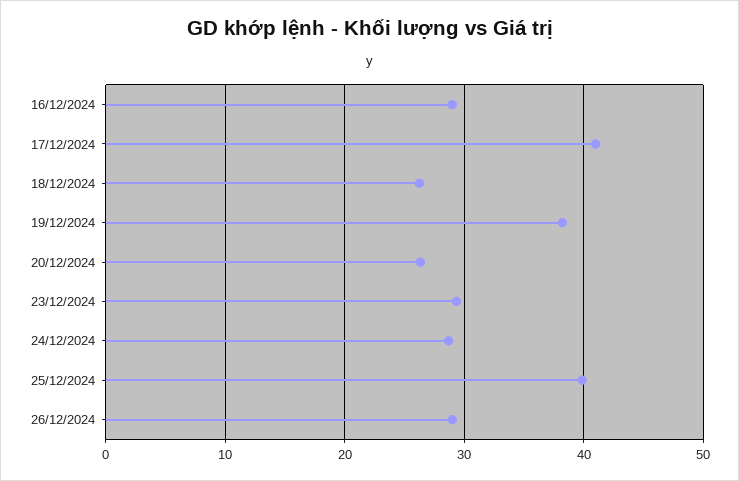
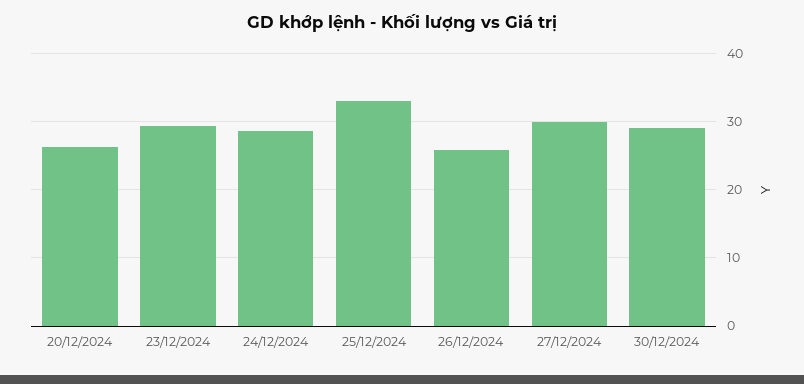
16/12/2024: 29 -> none
17/12/2024: 41 -> none
18/12/2024: 26 -> none
19/12/2024: 38 -> none
25/12/2024: 40 -> 33
26/12/2024: 29 -> 26
27/12/2024: none -> 30
30/12/2024: none -> 29

